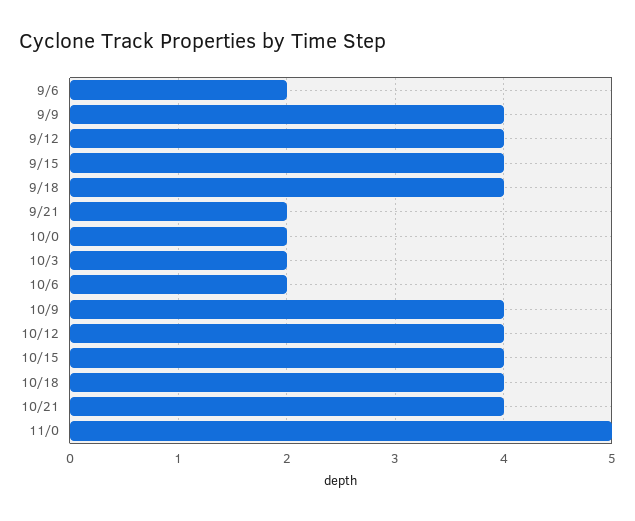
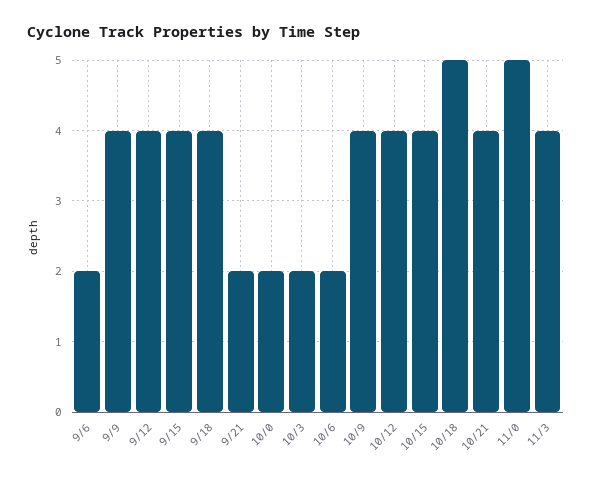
10/18: 4 -> 5
11/3: none -> 4

